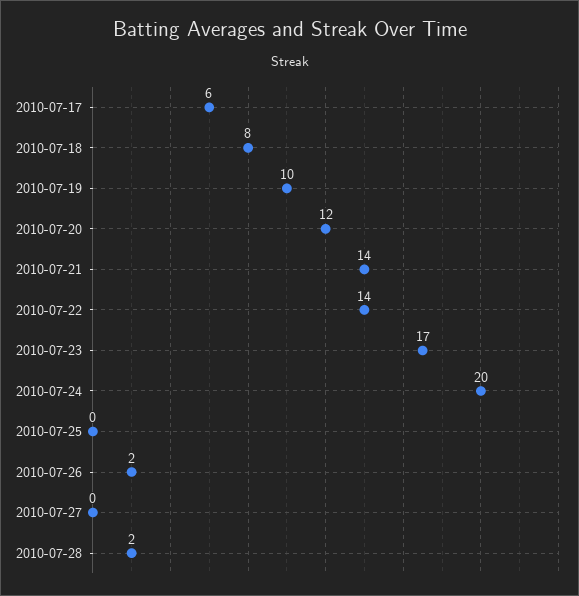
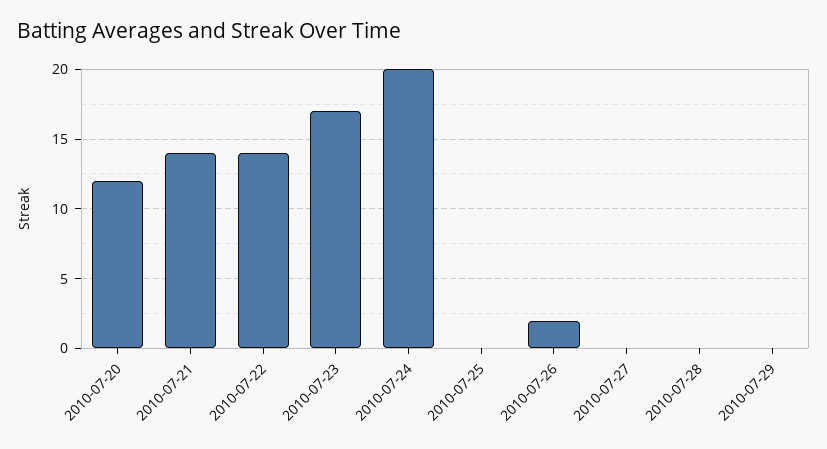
2010-07-17: 6 -> none
2010-07-18: 8 -> none
2010-07-19: 10 -> none
2010-07-28: 2 -> 0
2010-07-29: none -> 0

